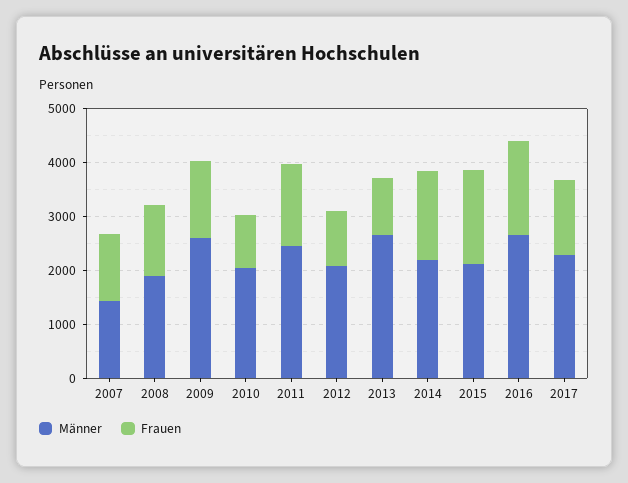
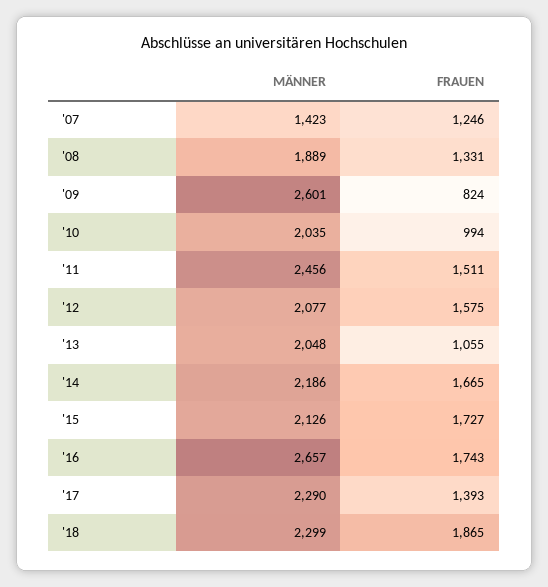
Frauen, 2009: 1400 -> 824
Frauen, 2012: 1000 -> 1575
Männer, 2013: 2600 -> 2048
Männer, '18: none -> 2299
Frauen, '18: none -> 1865

